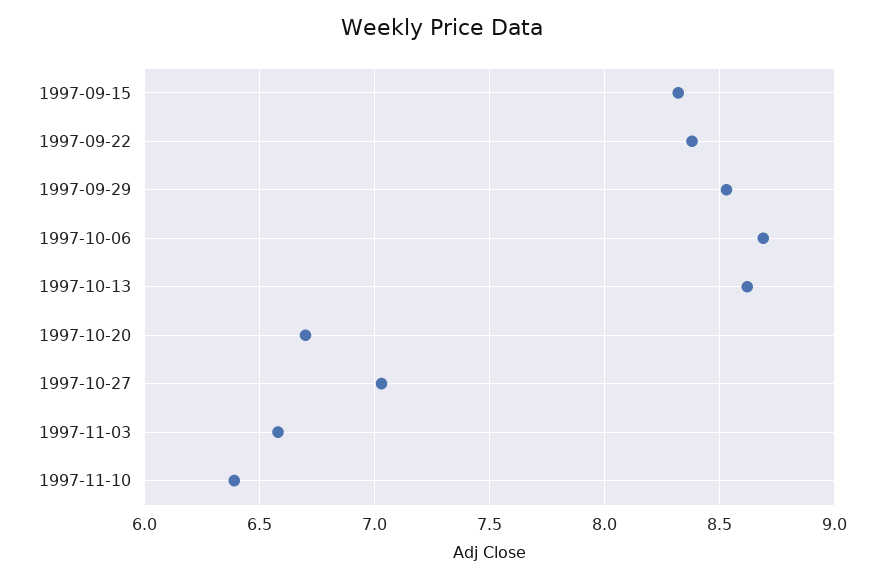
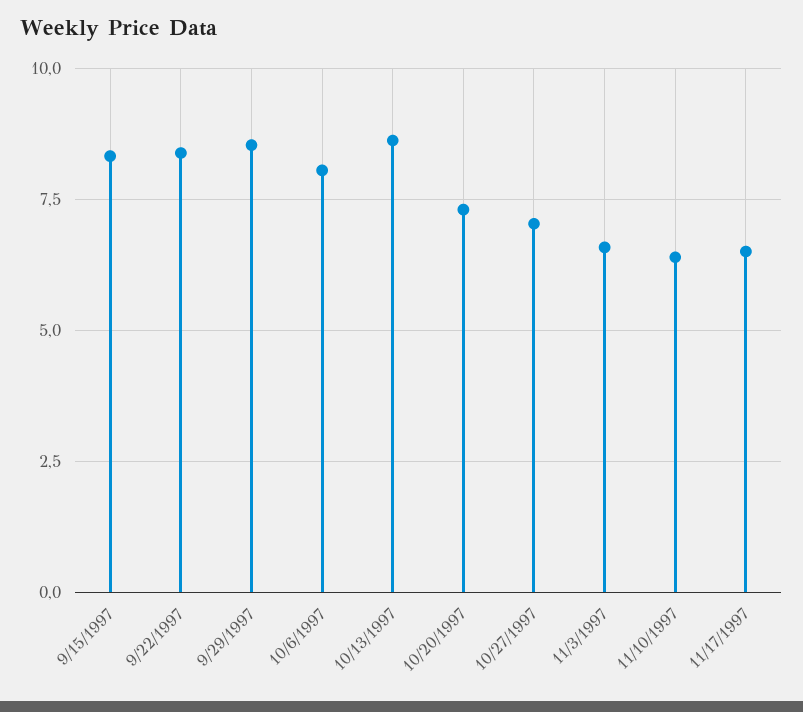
1997-10-06: 8.7 -> 8
1997-10-20: 6.7 -> 7.25
11/17/1997: none -> 6.5

